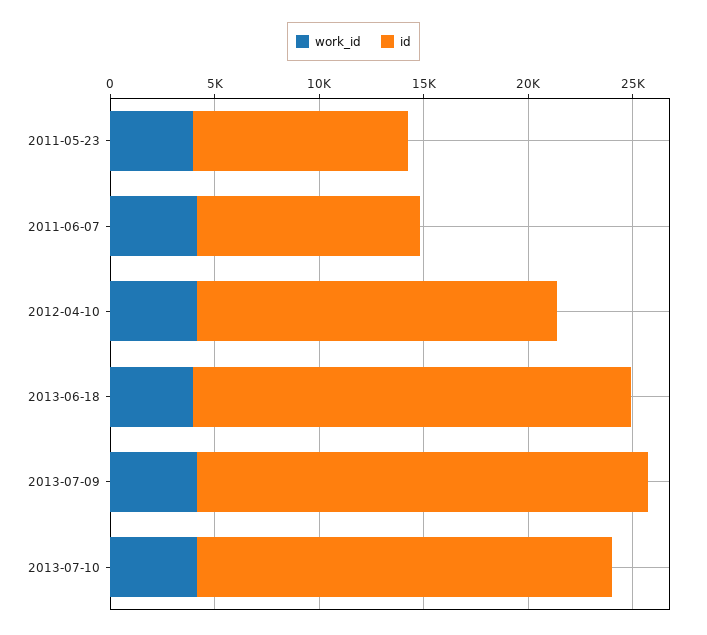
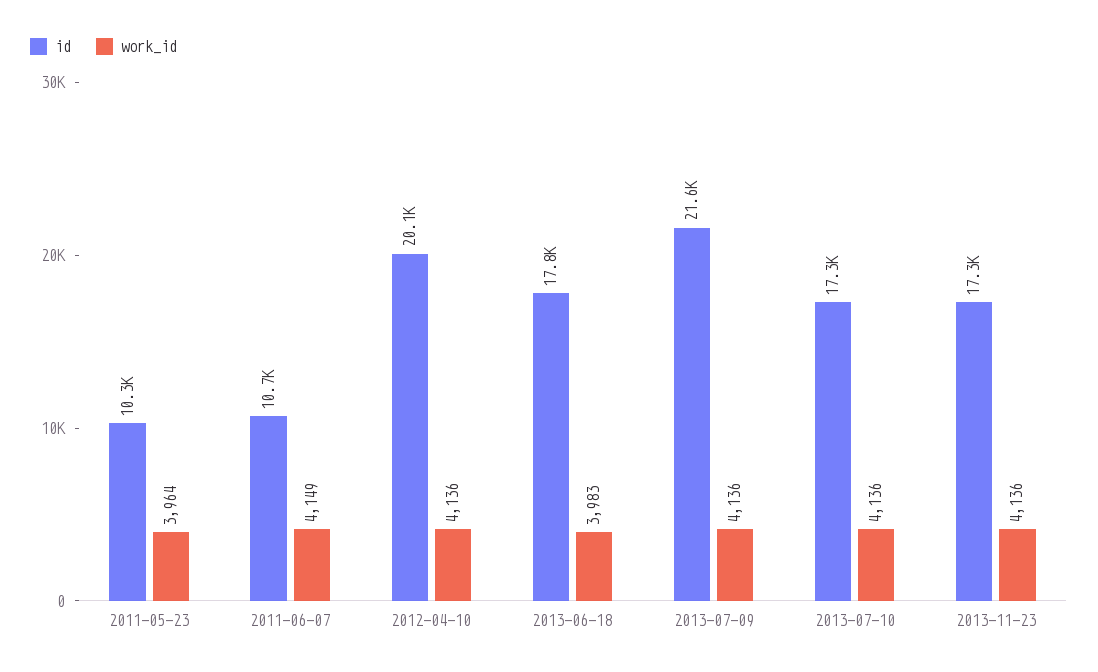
id, 2012-04-10: 17000 -> 20100
id, 2013-06-18: 21000 -> 17800
id, 2013-07-10: 20000 -> 17300
id, 2013-11-23: none -> 17300
work_id, 2013-11-23: none -> 4136

